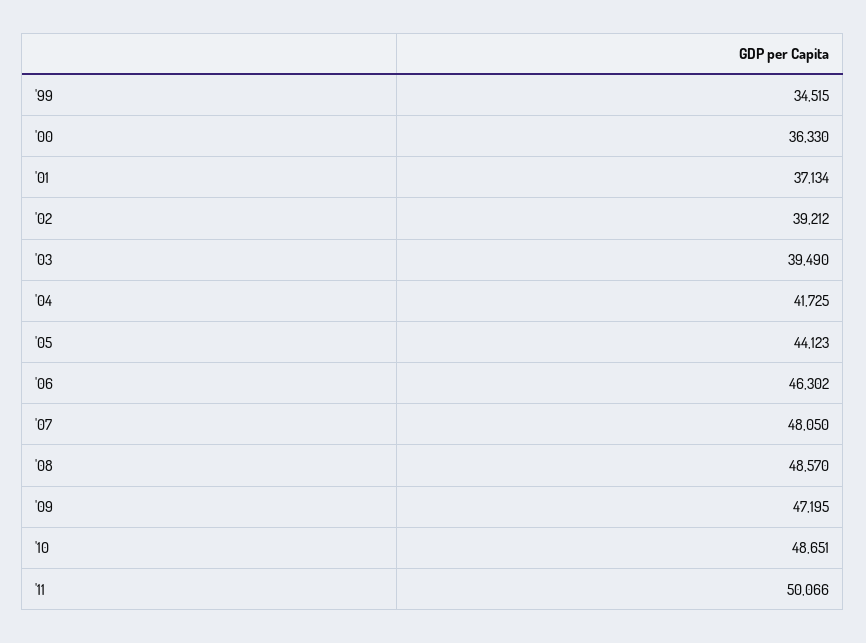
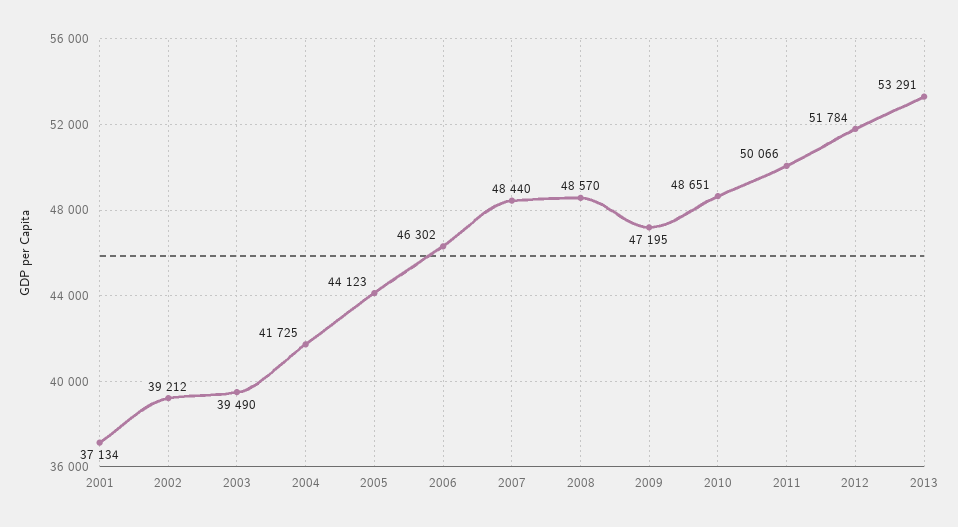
'99: 34515 -> none
'00: 36330 -> none
'07: 48050 -> 48440
2012: none -> 51784
2013: none -> 53291

